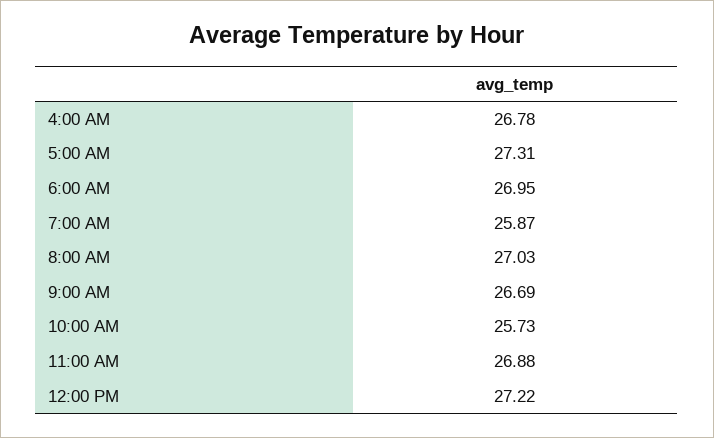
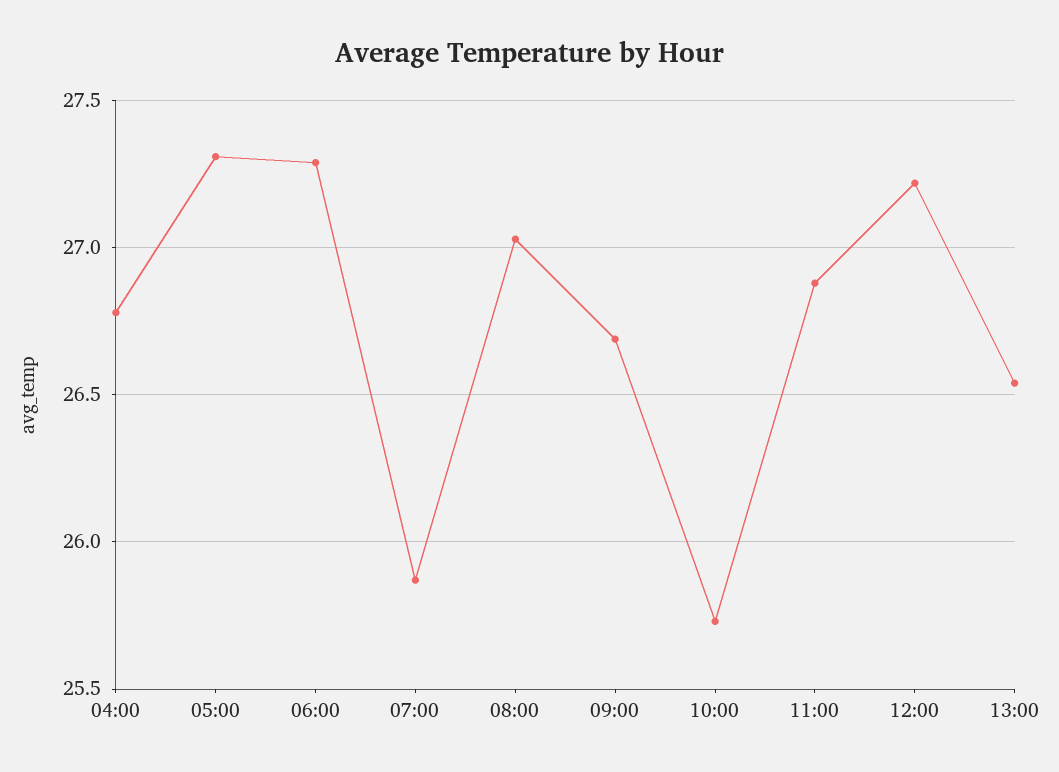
6:00 AM: 26.95 -> 27.3
13:00: none -> 26.55

